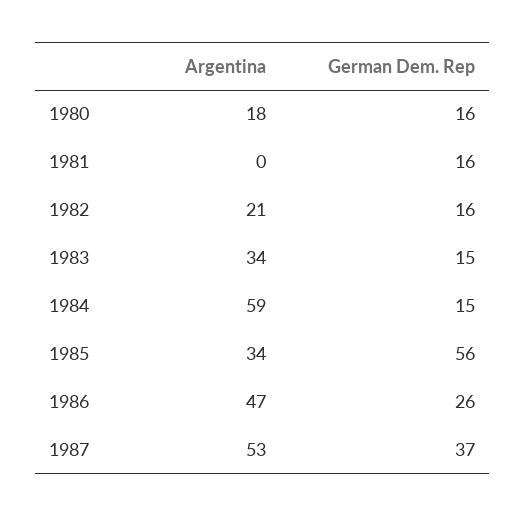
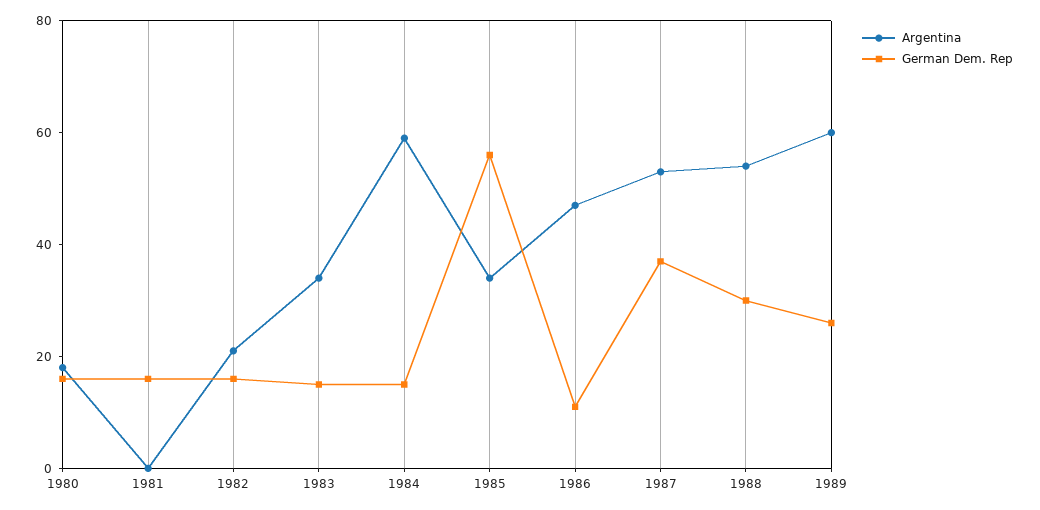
German Dem. Rep, 1986: 26 -> 10
Argentina, 1988: none -> 55
German Dem. Rep, 1988: none -> 30
Argentina, 1989: none -> 60
German Dem. Rep, 1989: none -> 25

